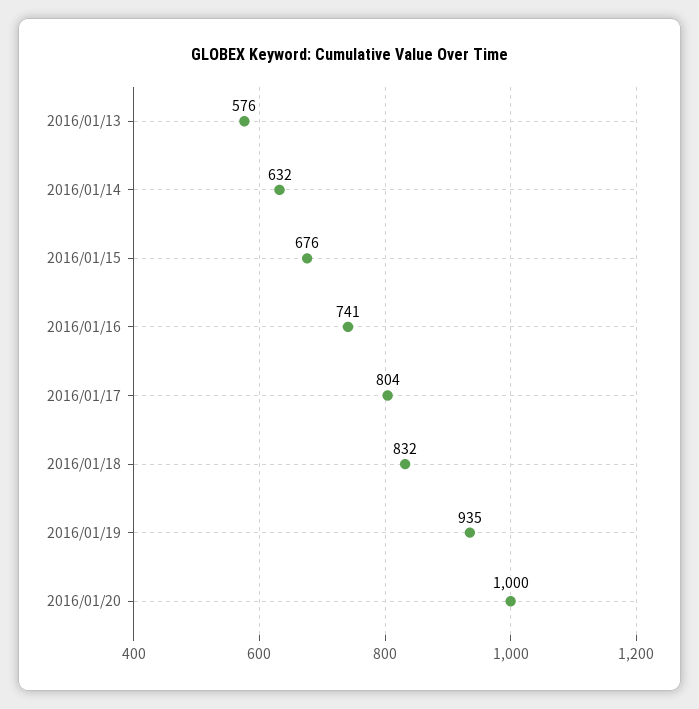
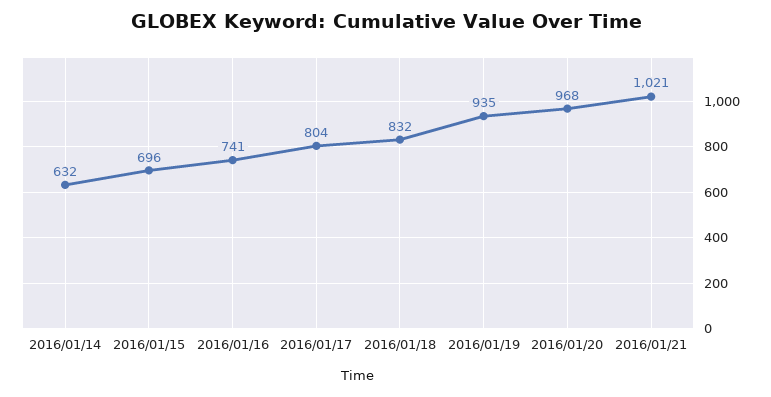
2016/01/13: 576 -> none
2016/01/15: 676 -> 696
2016/01/20: 1000 -> 968
2016/01/21: none -> 1021

